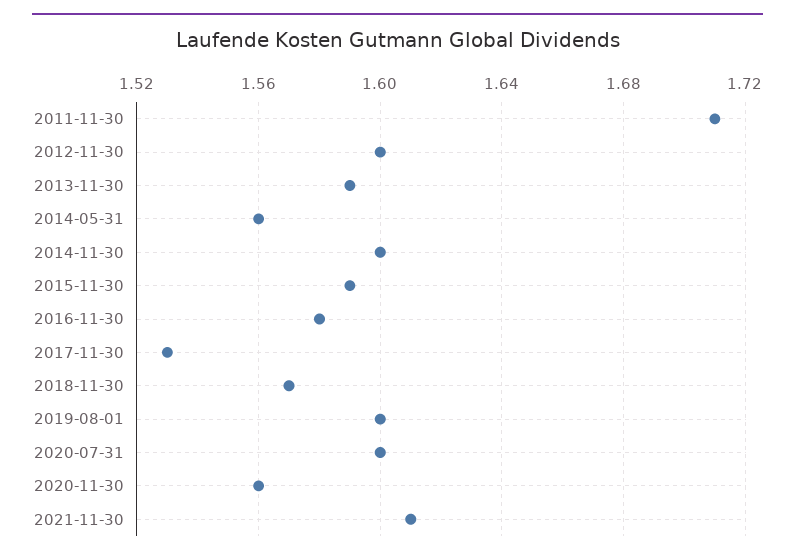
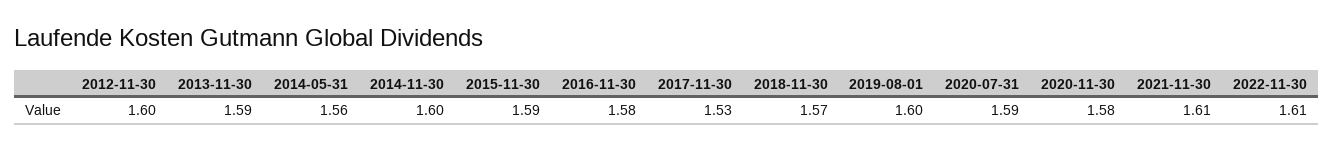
2011-11-30: 1.71 -> none
2020-07-31: 1.6 -> 1.59
2020-11-30: 1.56 -> 1.58
2022-11-30: none -> 1.61

